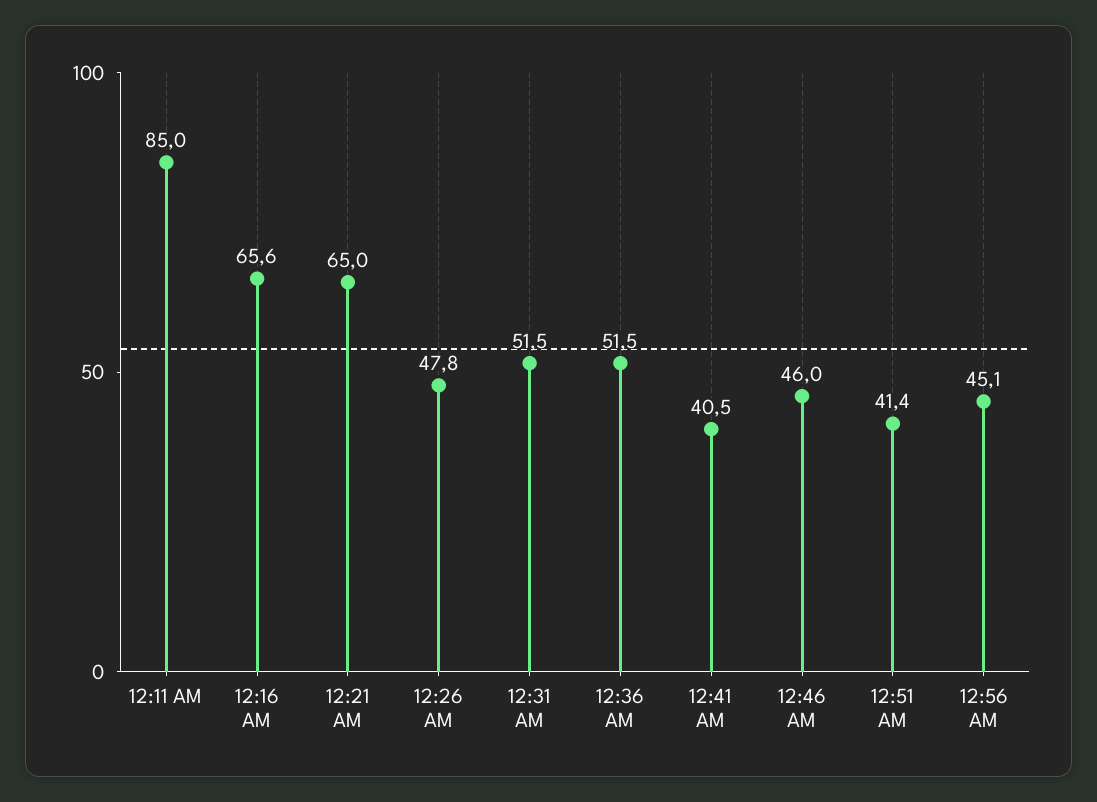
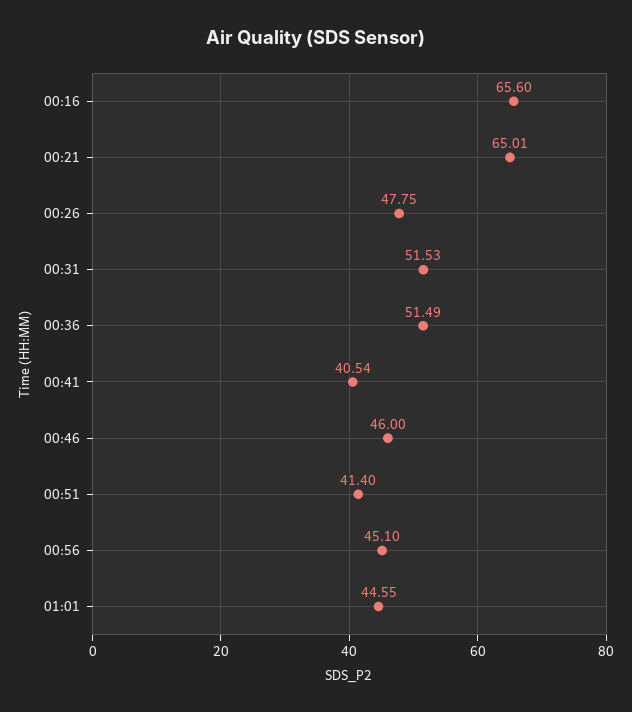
12:11 AM: 85 -> none
01:01: none -> 44.55

